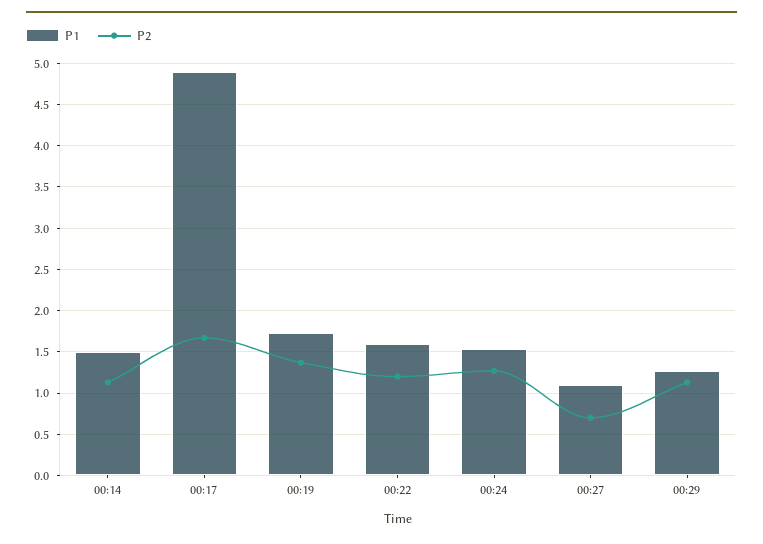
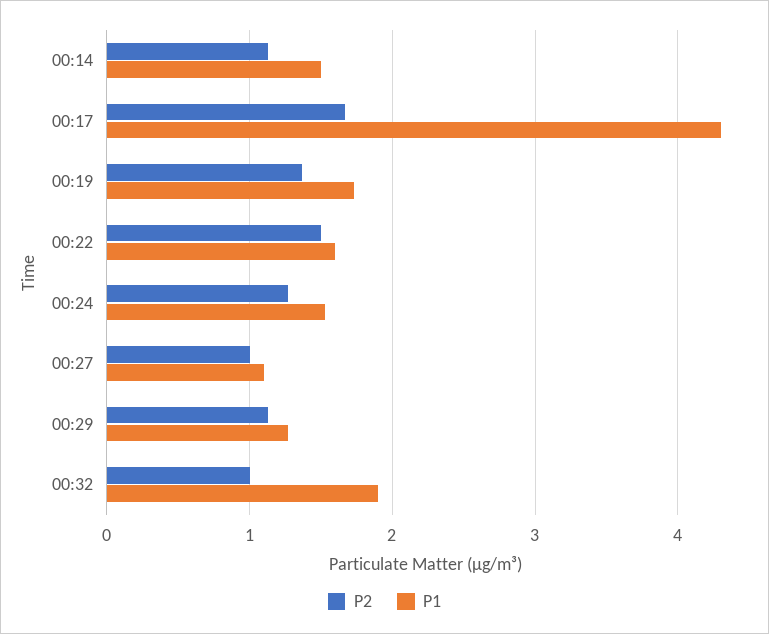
P1, 00:17: 4.9 -> 4.3
P2, 00:22: 1.2 -> 1.5
P2, 00:27: 0.7 -> 1
P2, 00:32: none -> 1
P1, 00:32: none -> 1.9

